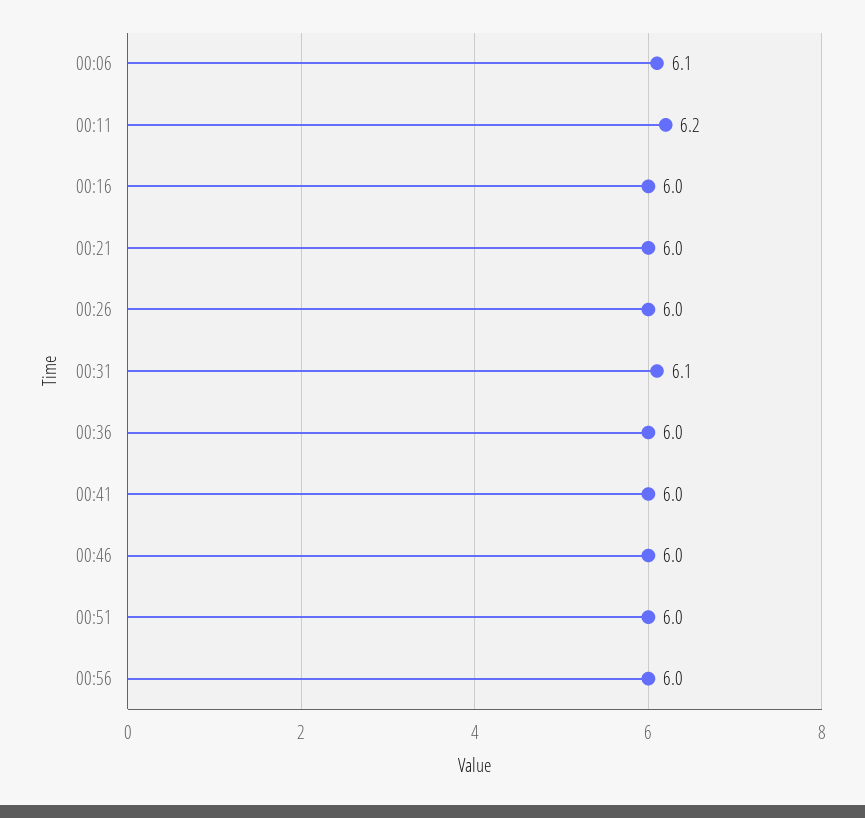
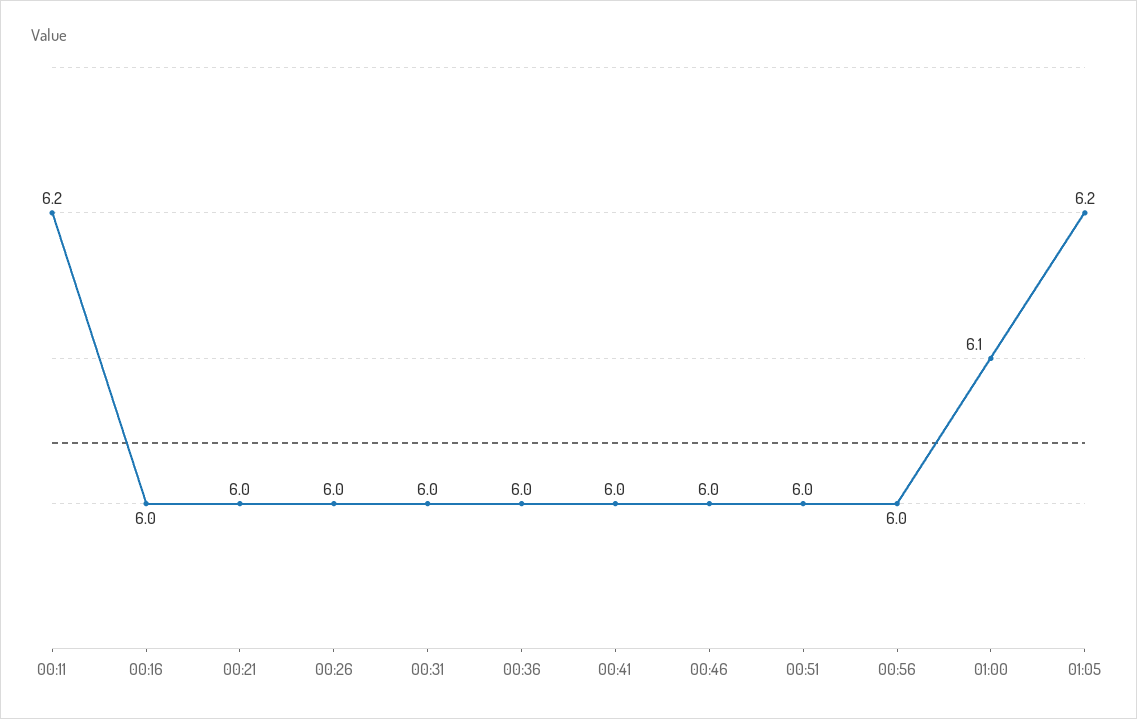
00:06: 6.1 -> none
00:31: 6.1 -> 6
01:00: none -> 6.1
01:05: none -> 6.2

